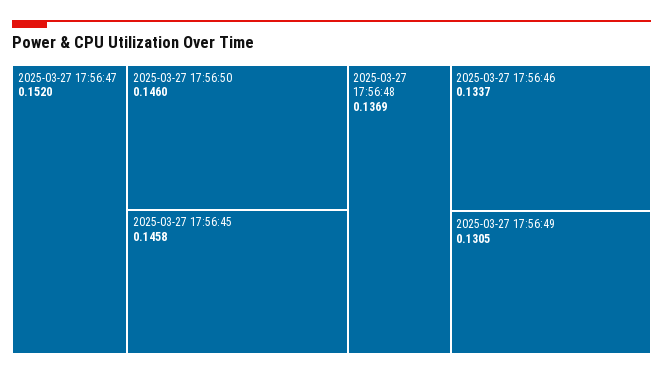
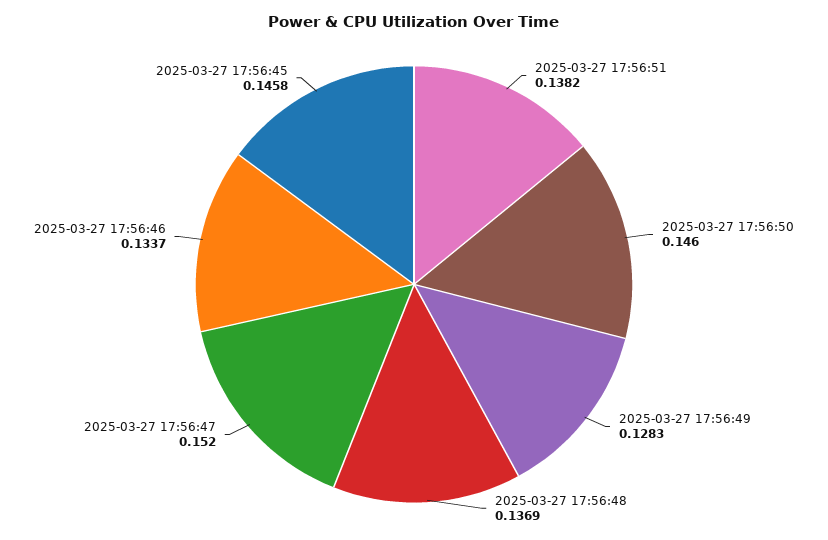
2025-03-27 17:56:49: 0.1305 -> 0.1283
2025-03-27 17:56:51: none -> 0.1382

